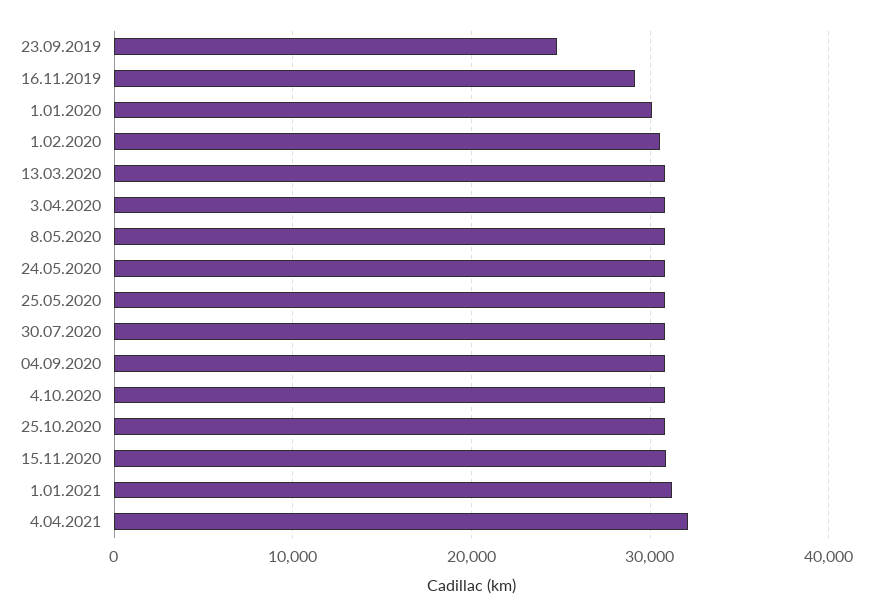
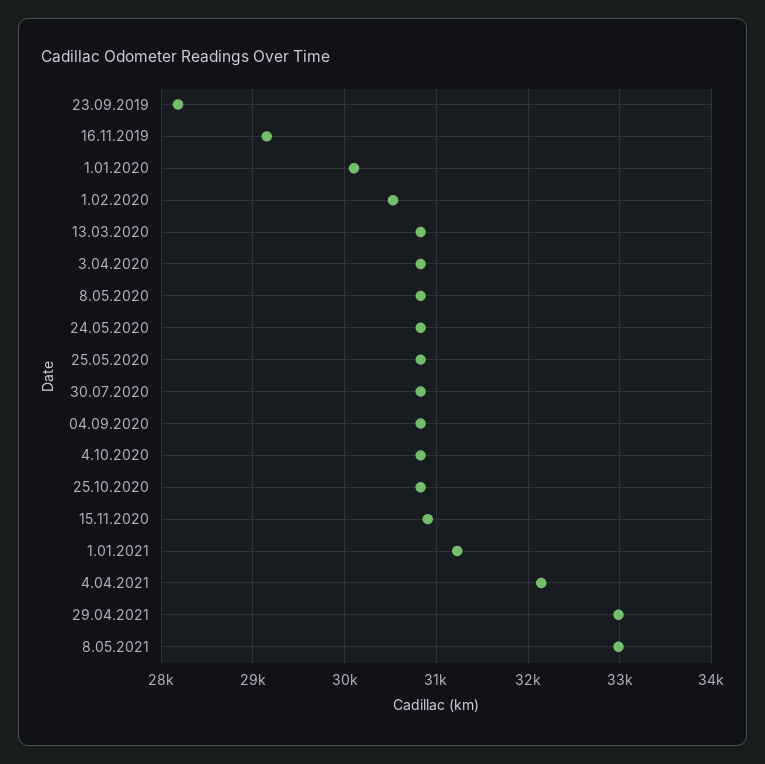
23.09.2019: 25000 -> 28200
29.04.2021: none -> 33000
8.05.2021: none -> 33000

